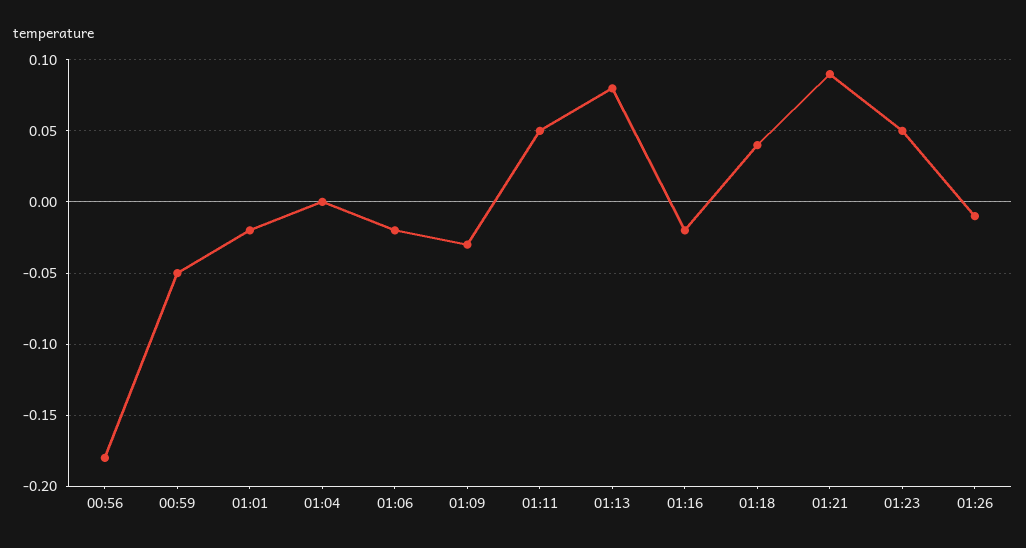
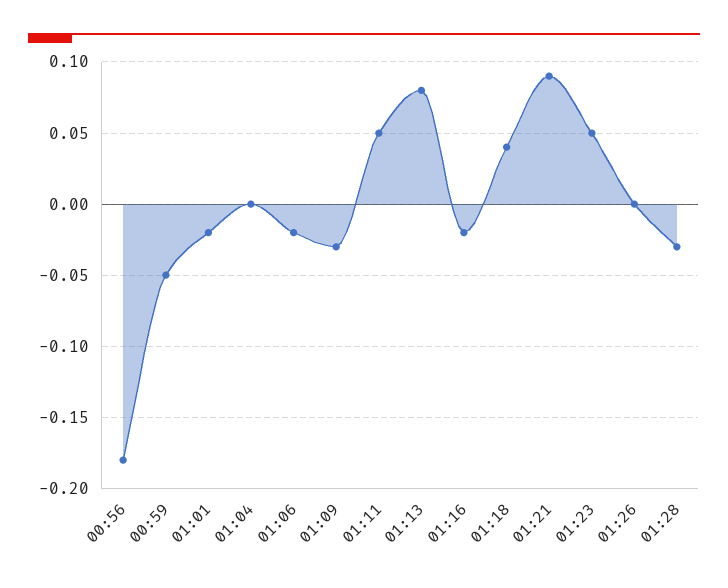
01:26: -0.01 -> 0
01:28: none -> -0.03

